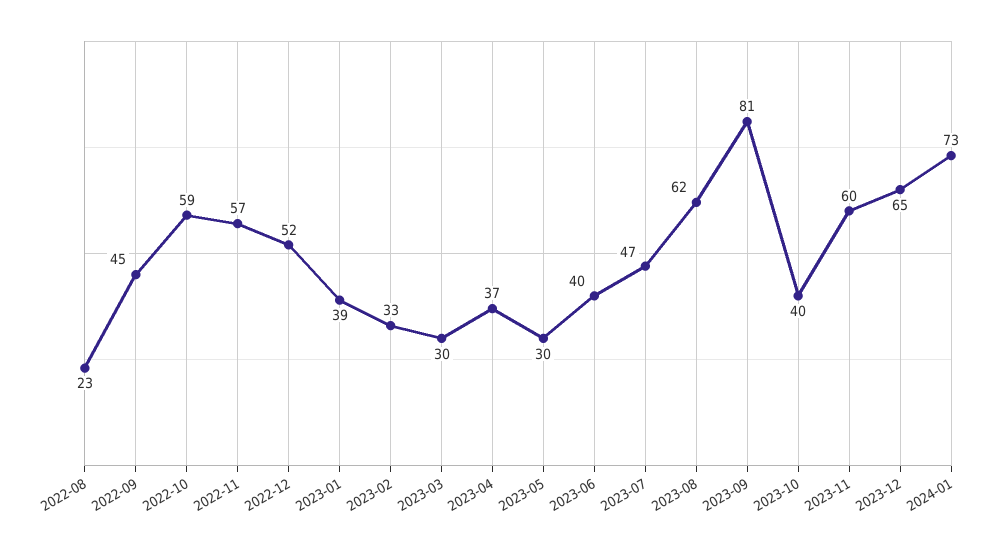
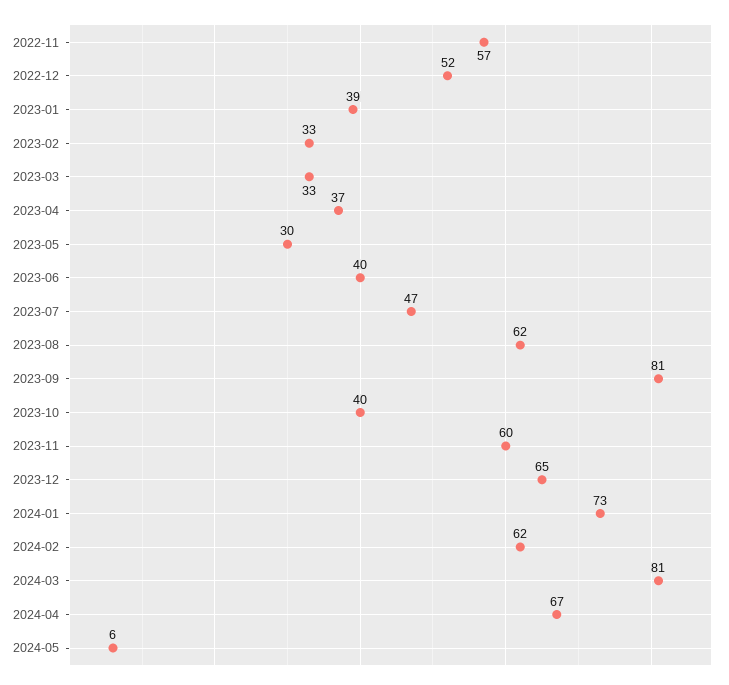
2022-08: 23 -> none
2022-09: 45 -> none
2022-10: 59 -> none
2023-03: 30 -> 33
2024-02: none -> 62
2024-03: none -> 81
2024-04: none -> 67
2024-05: none -> 6

